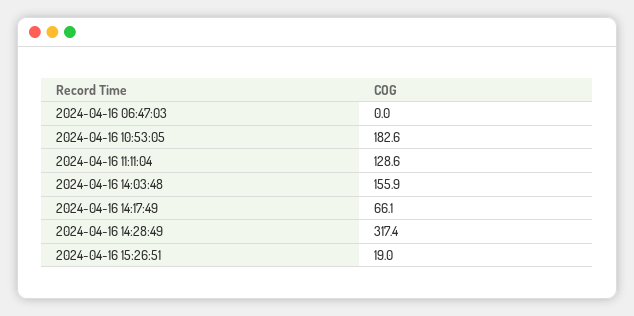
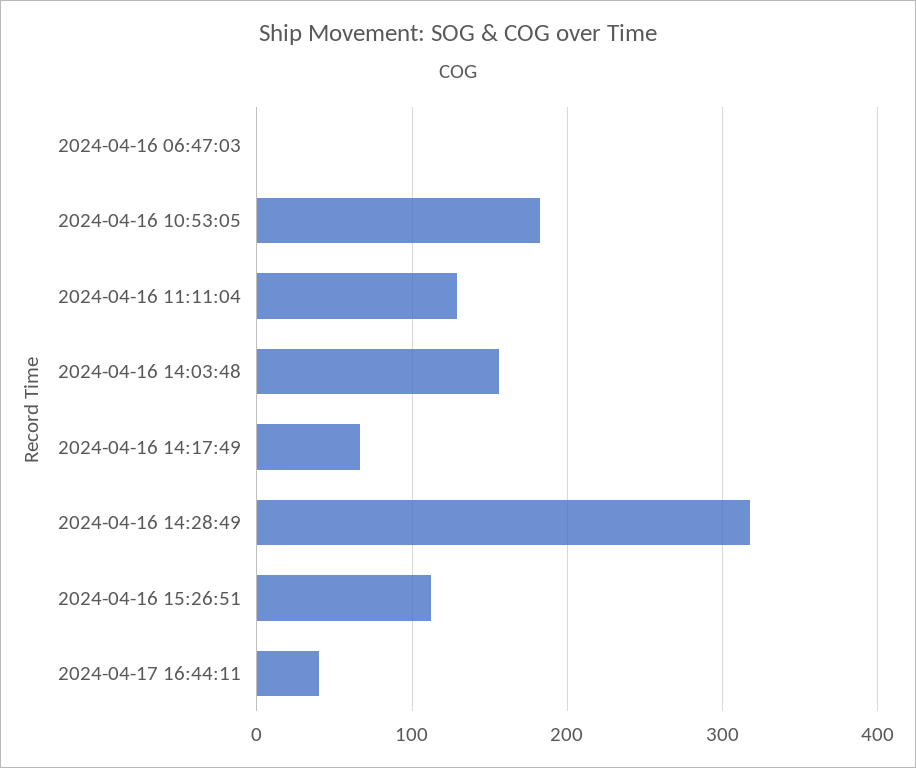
2024-04-16 15:26:51: 19 -> 110
2024-04-17 16:44:11: none -> 40

